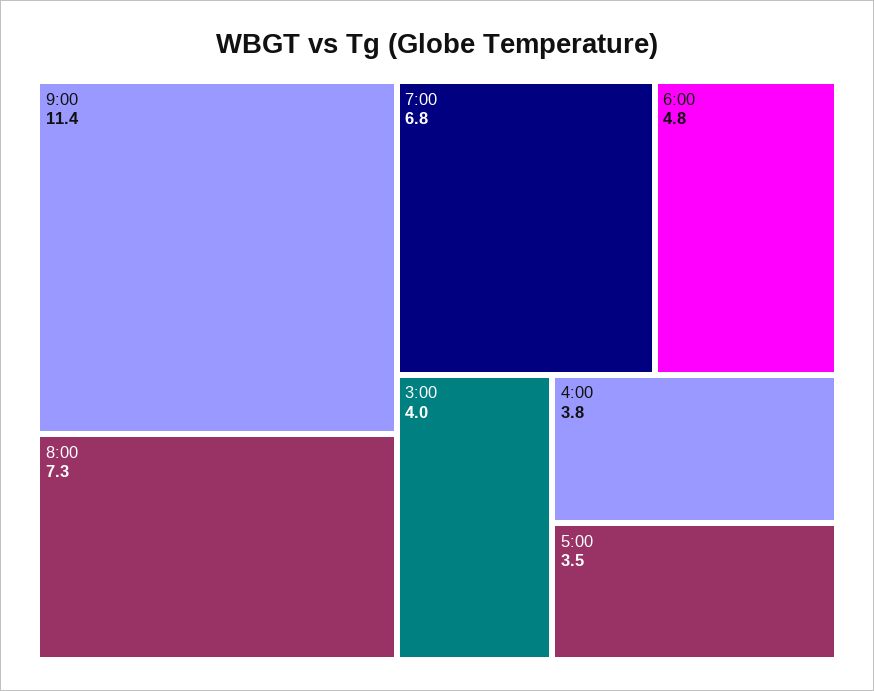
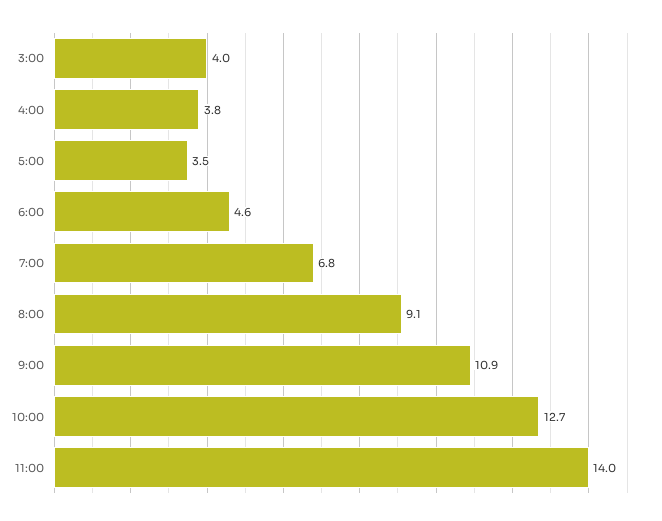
9:00: 11.4 -> 10.9
8:00: 7.3 -> 9.1
6:00: 4.8 -> 4.6
10:00: none -> 12.7
11:00: none -> 14

